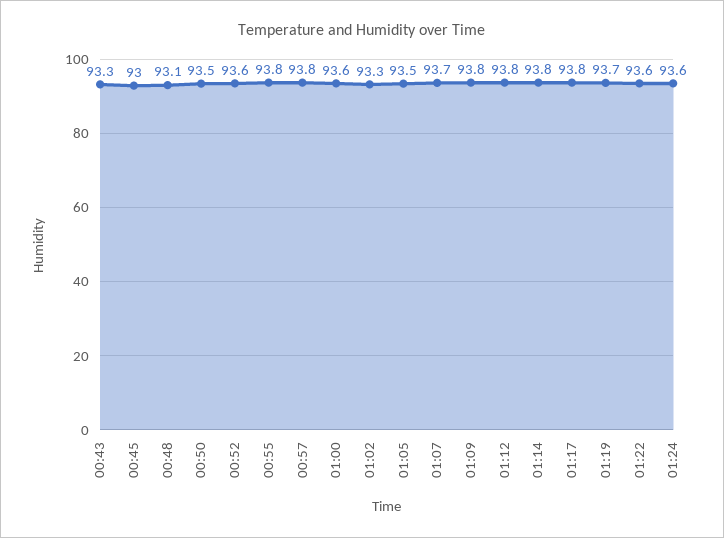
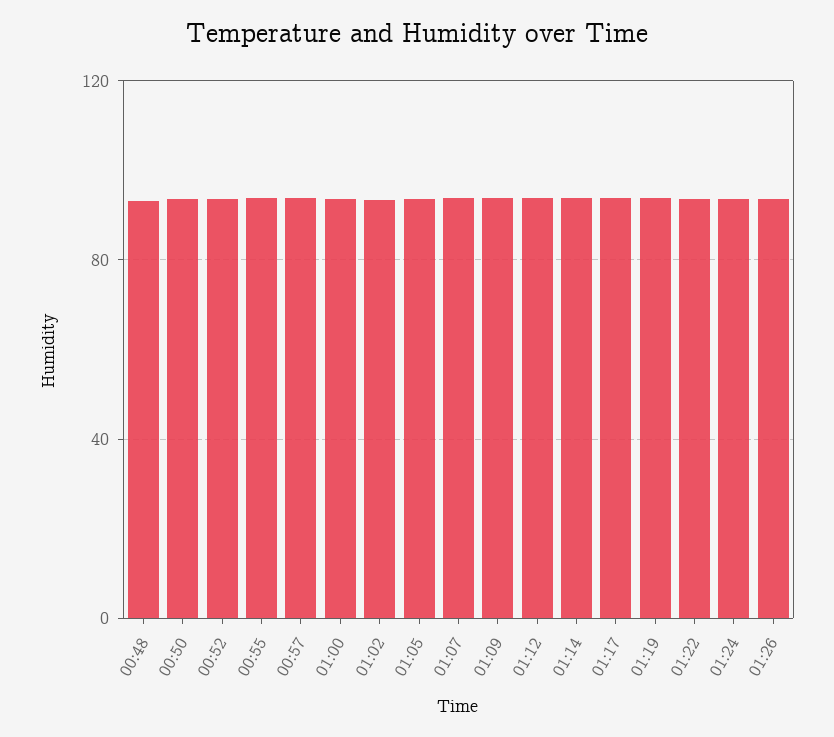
00:43: 93.3 -> none
00:45: 93 -> none
01:26: none -> 95

